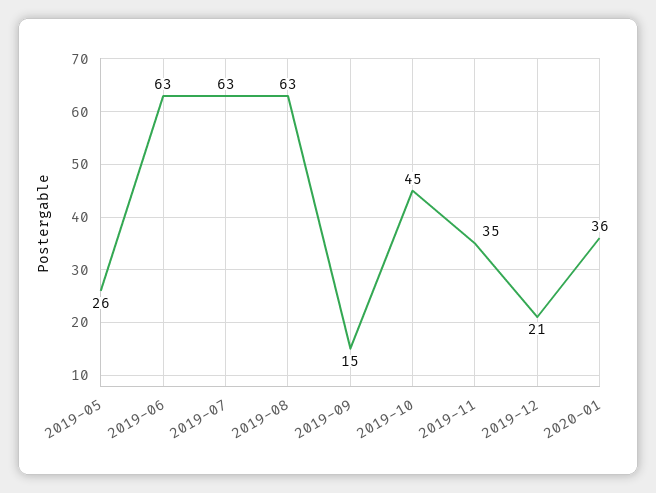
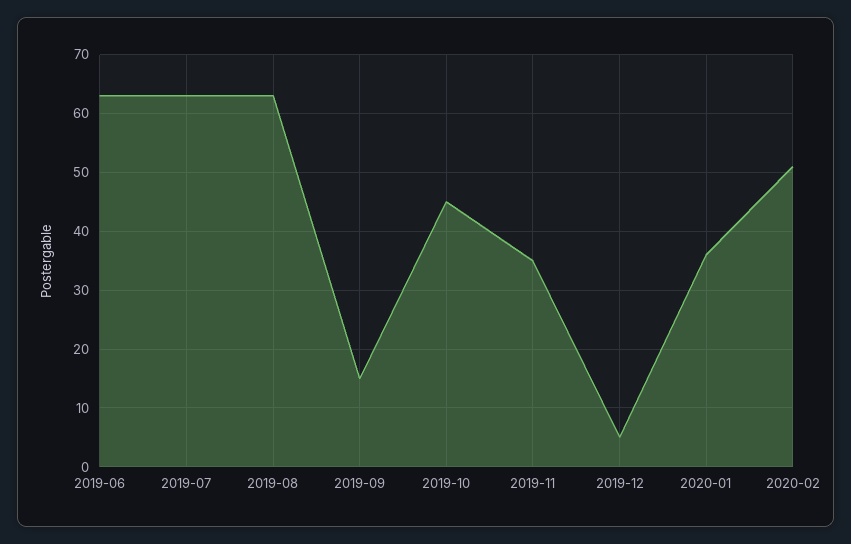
2019-05: 26 -> none
2019-12: 21 -> 5
2020-02: none -> 50

